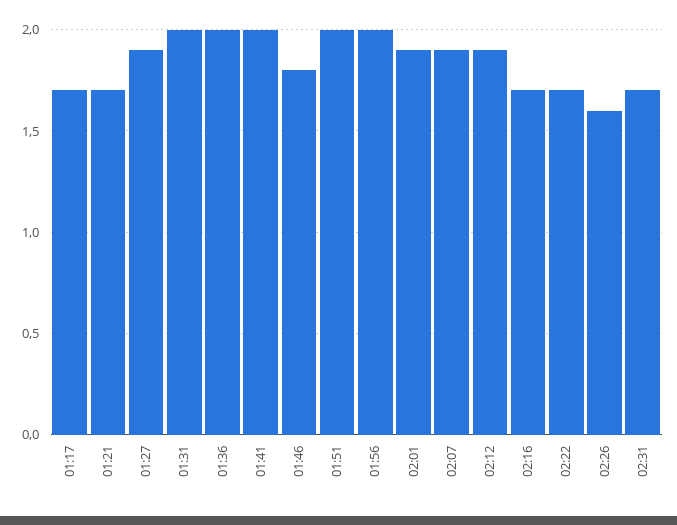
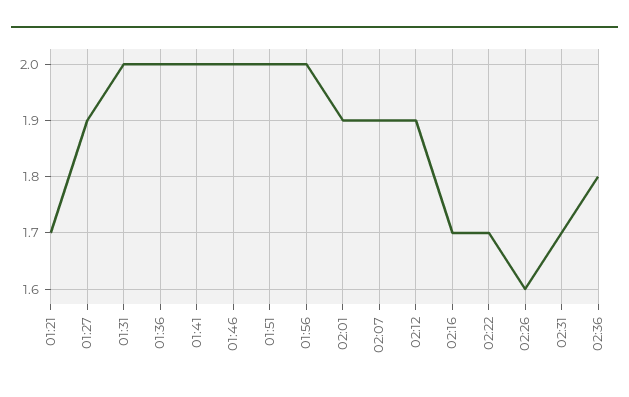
01:17: 1.7 -> none
01:46: 1.8 -> 2
02:36: none -> 1.8

